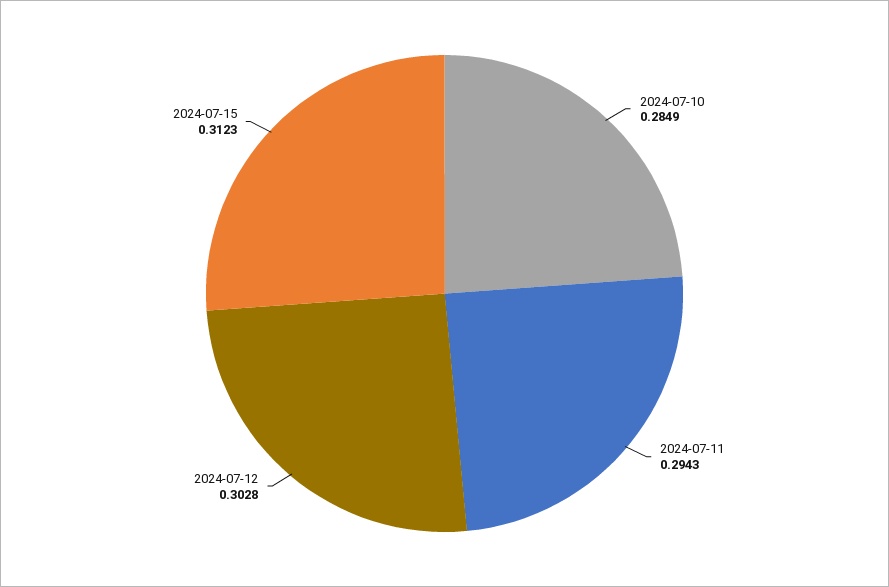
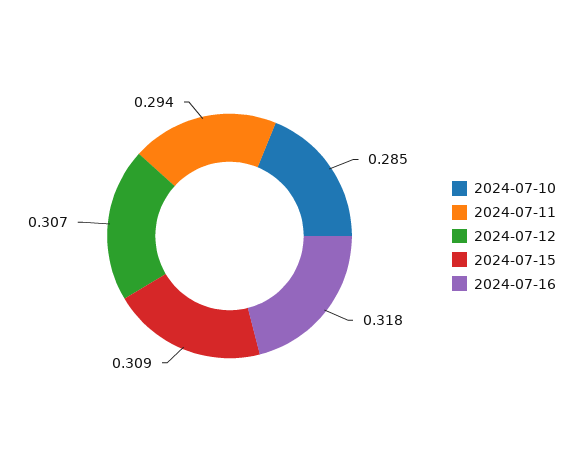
2024-07-12: 0.3028 -> 0.307
2024-07-15: 0.3123 -> 0.309
2024-07-16: none -> 0.318

